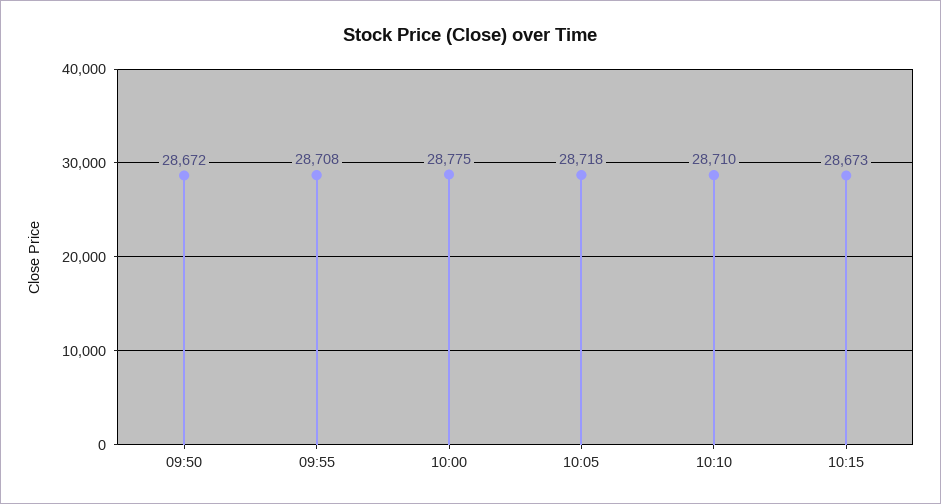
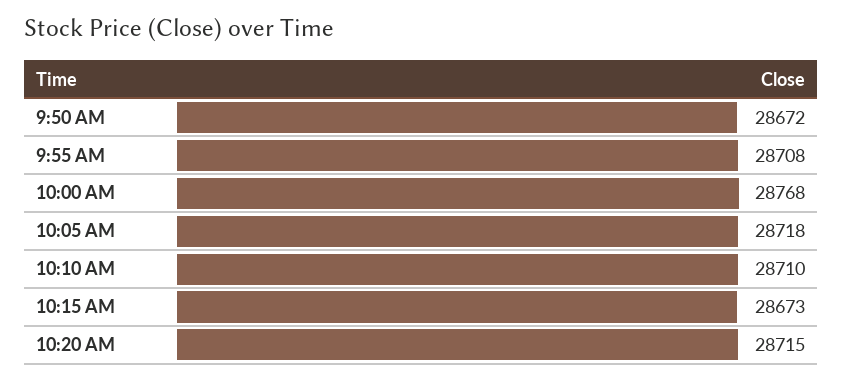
10:00: 28775 -> 28768
10:20 AM: none -> 28715

